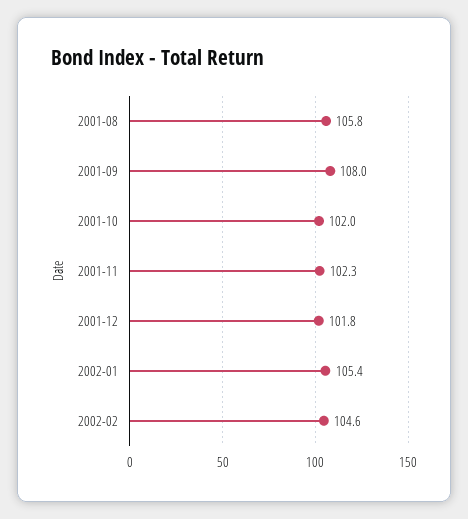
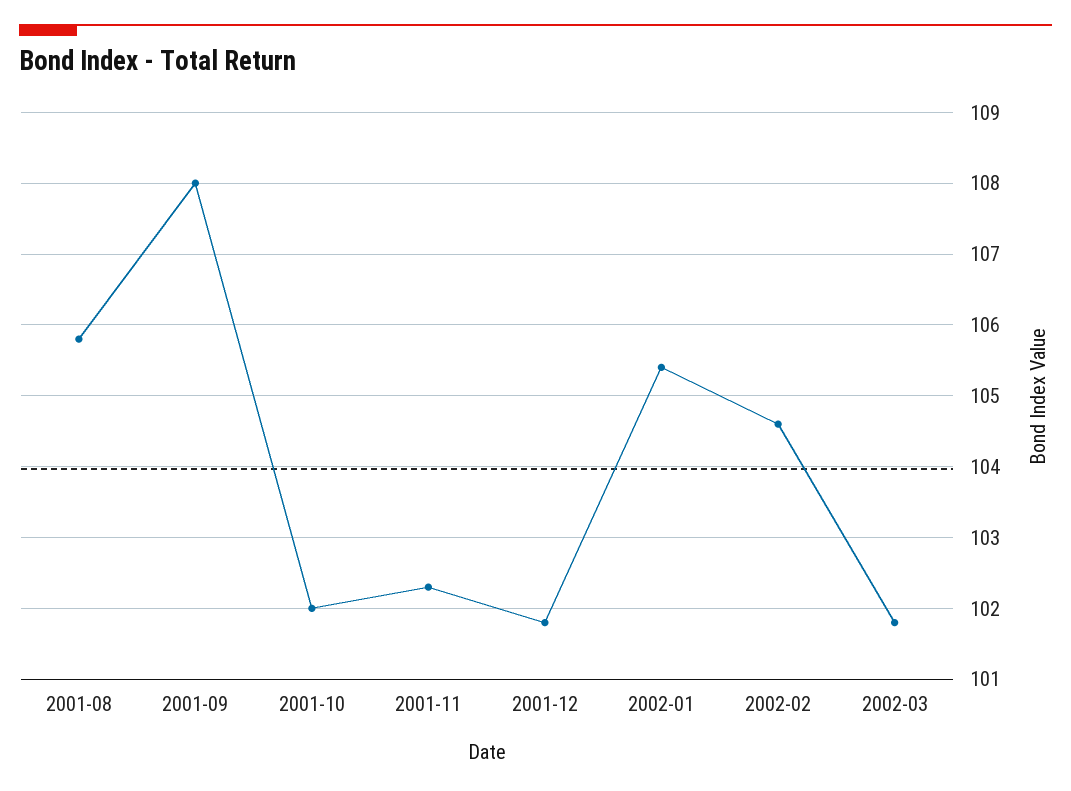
2002-03: none -> 101.8

